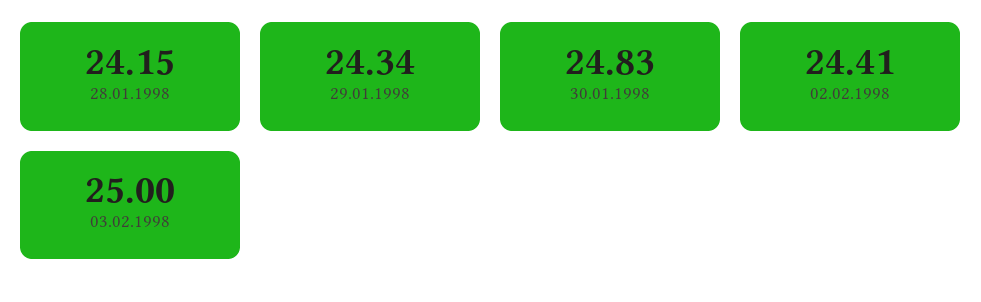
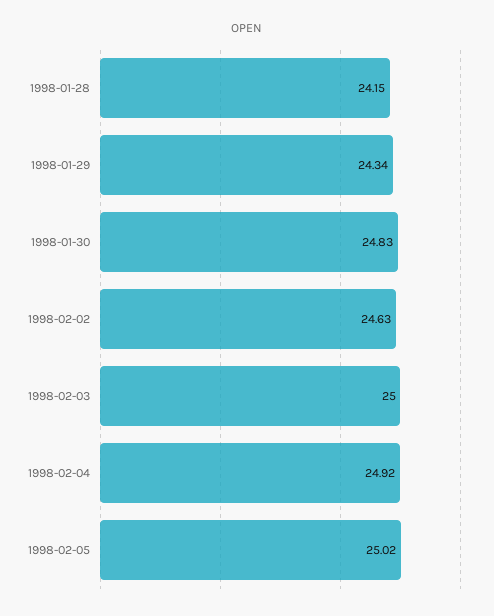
02.02.1998: 24.41 -> 24.63
1998-02-04: none -> 24.92
1998-02-05: none -> 25.02

